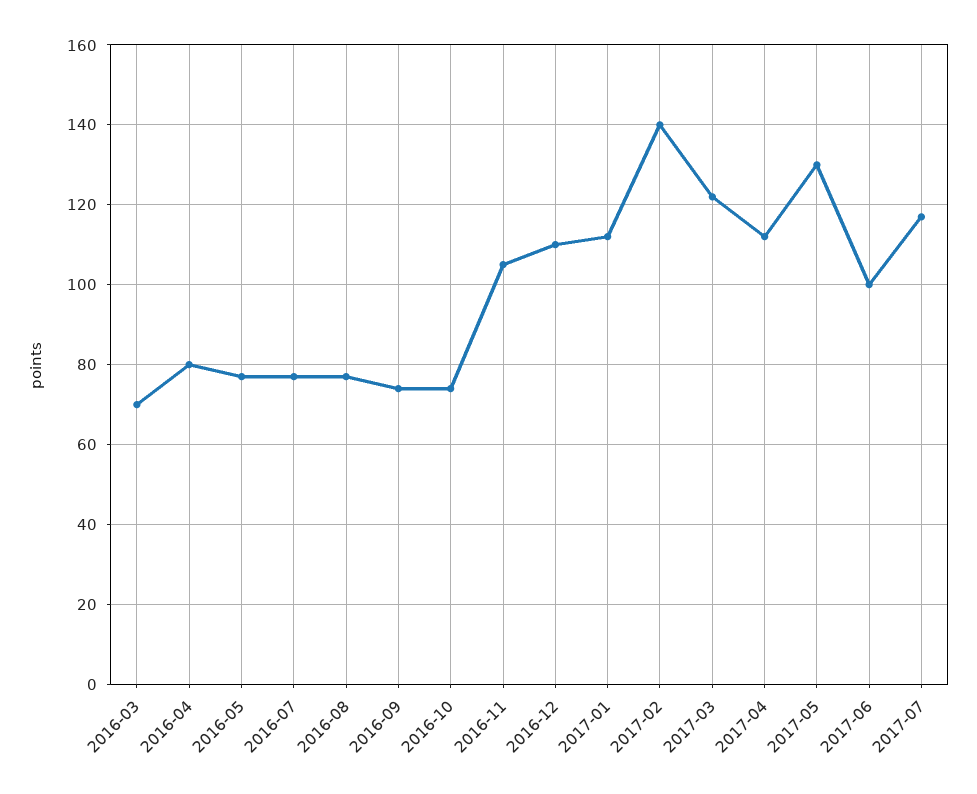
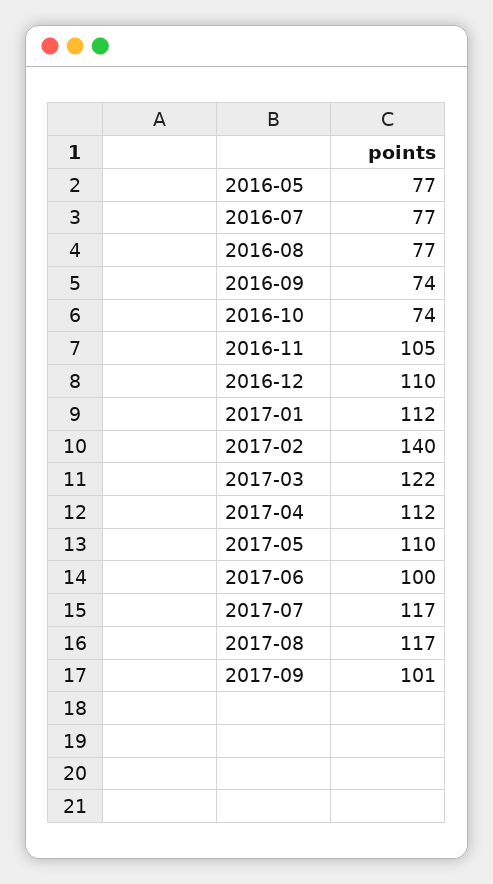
2016-03: 70 -> none
2016-04: 80 -> none
2017-05: 130 -> 110
2017-08: none -> 117
2017-09: none -> 101

